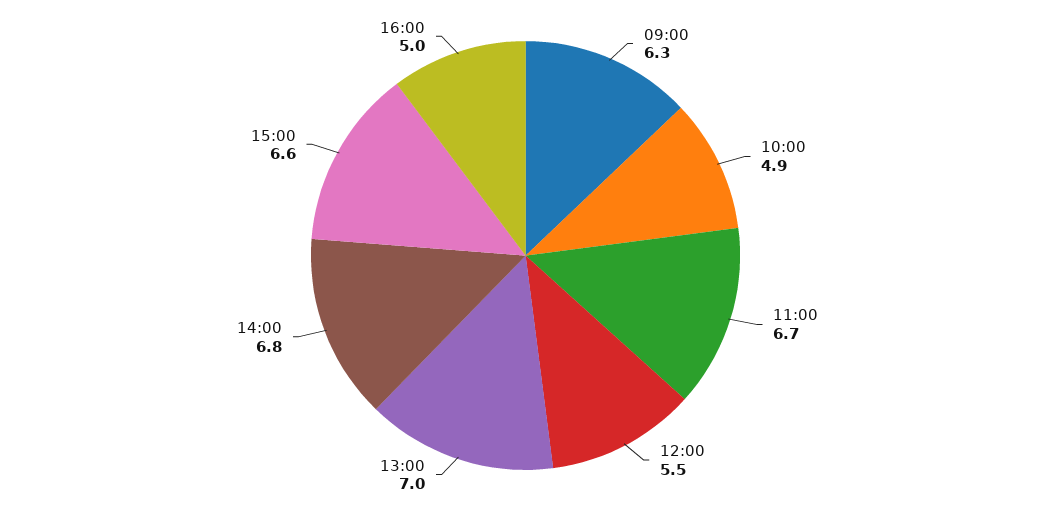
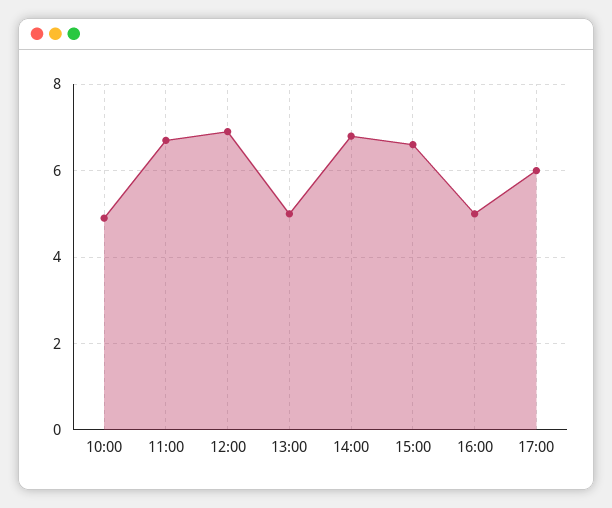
09:00: 6.3 -> none
12:00: 5.5 -> 7
13:00: 7 -> 5
17:00: none -> 6

